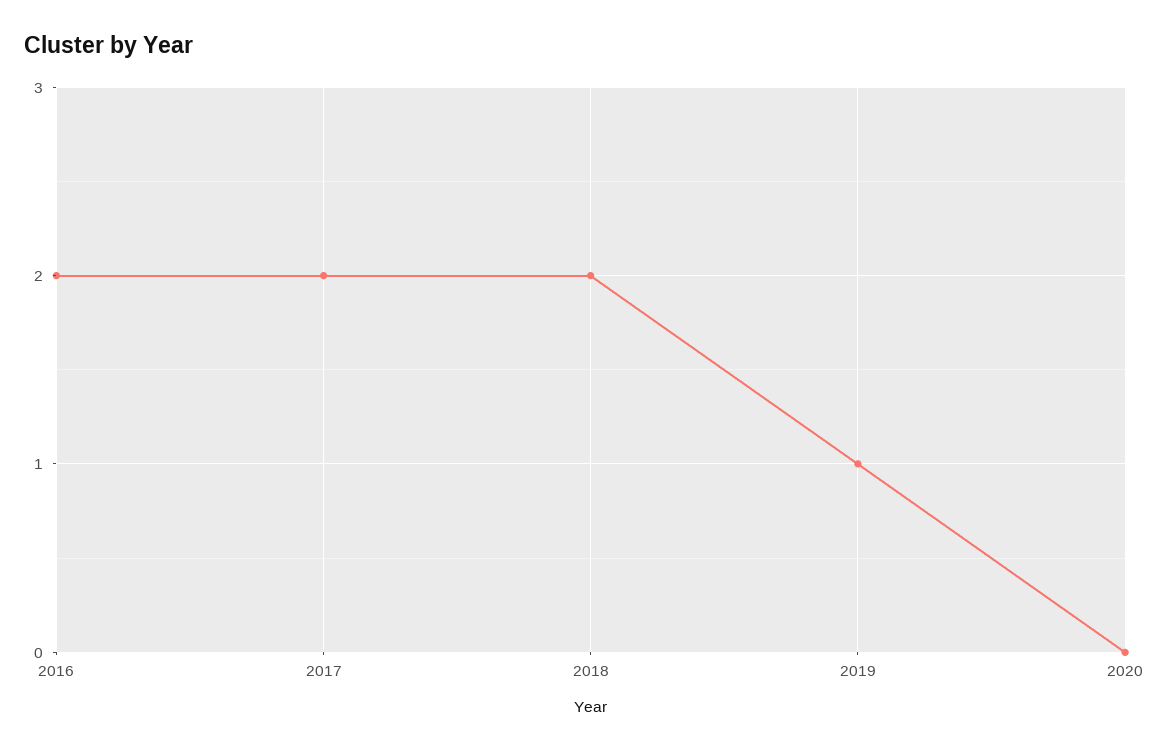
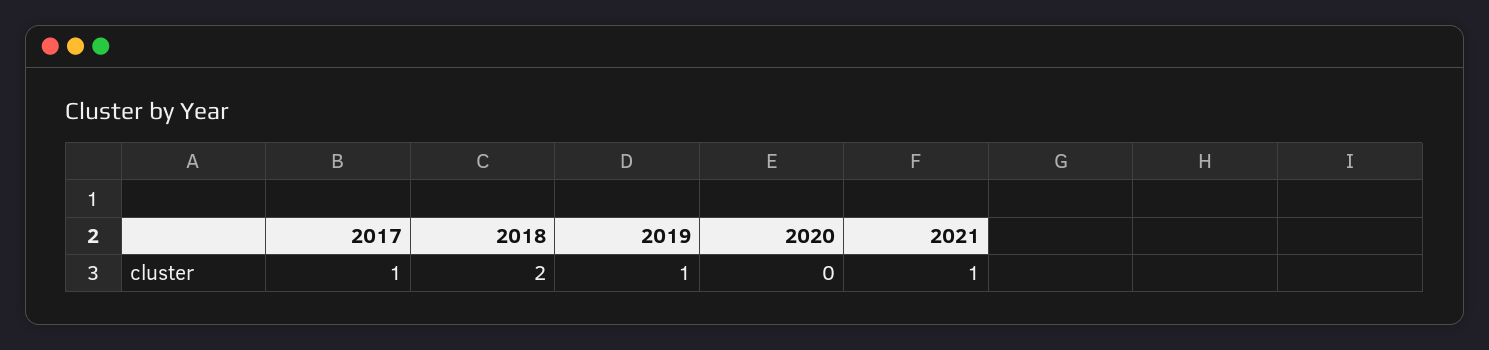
2016: 2 -> none
2017: 2 -> 1
2021: none -> 1

